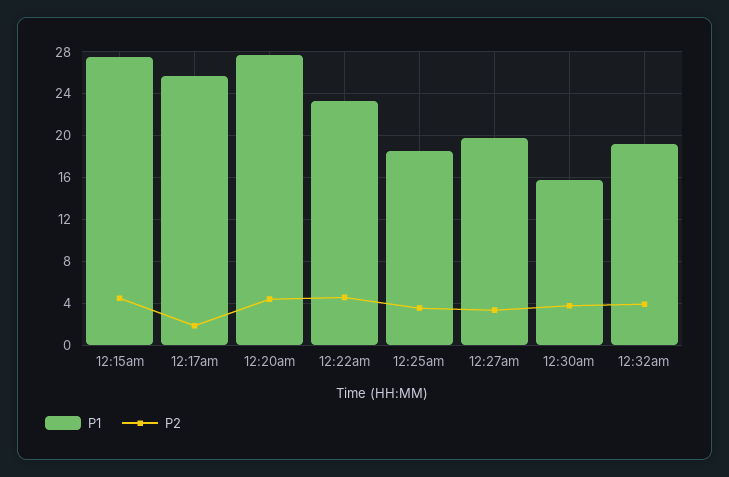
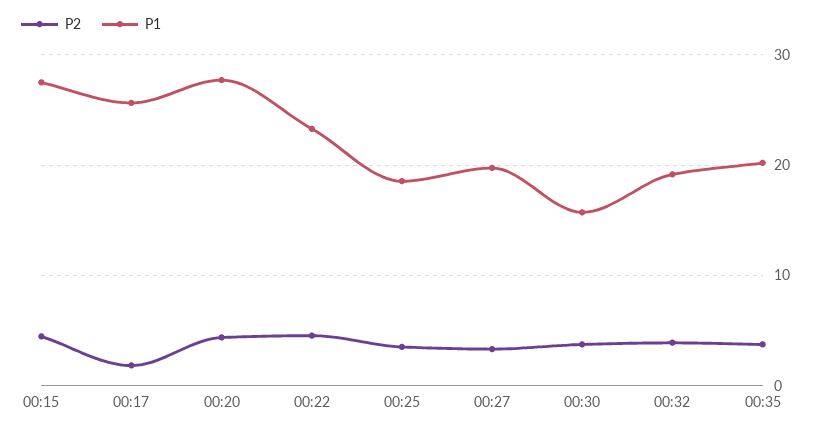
P2, 00:35: none -> 4
P1, 00:35: none -> 20

